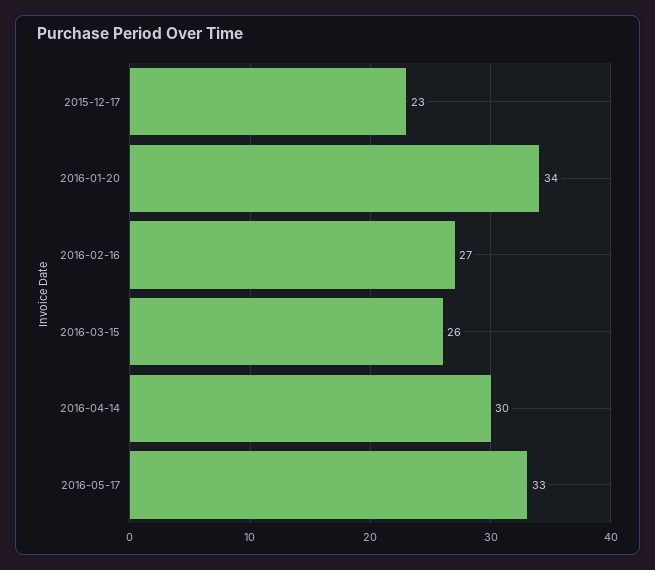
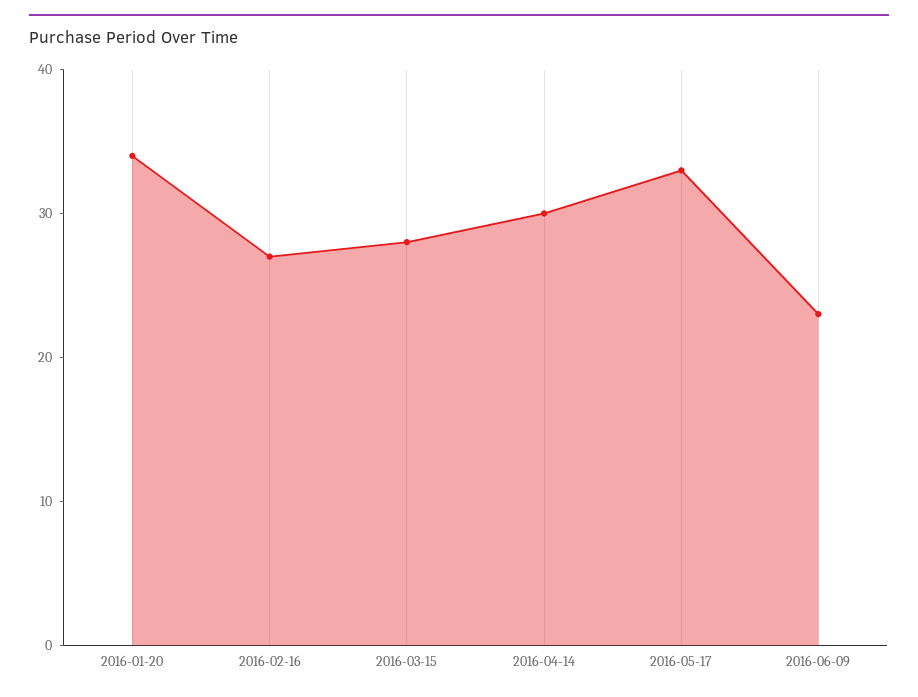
2015-12-17: 23 -> none
2016-03-15: 26 -> 28
2016-06-09: none -> 23

